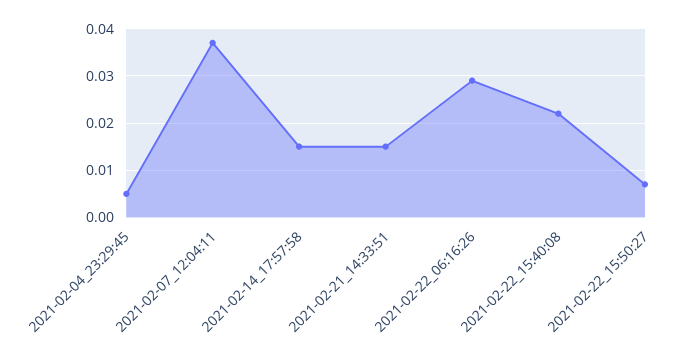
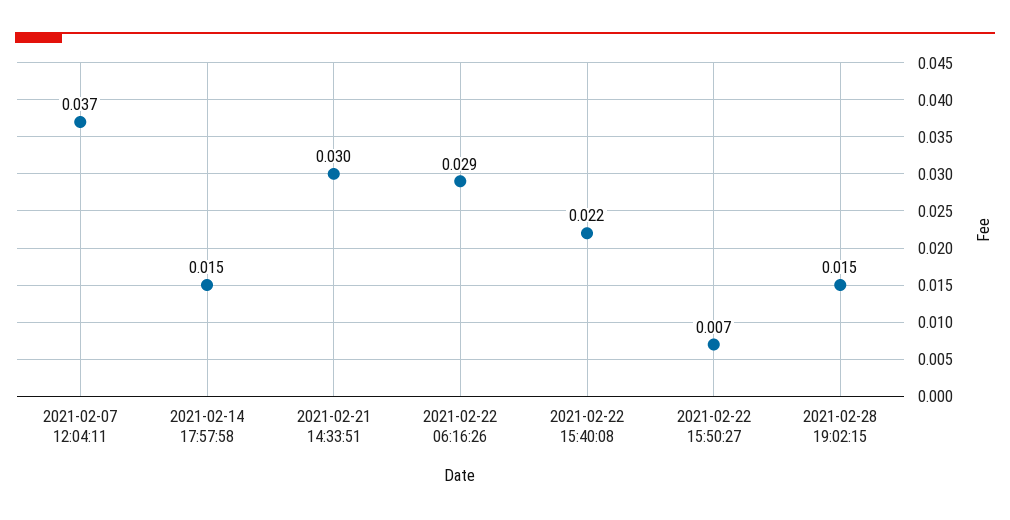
2021-02-04_23:29:45: 0.005 -> none
2021-02-21_14:33:51: 0.015 -> 0.03
2021-02-28 19:02:15: none -> 0.015

